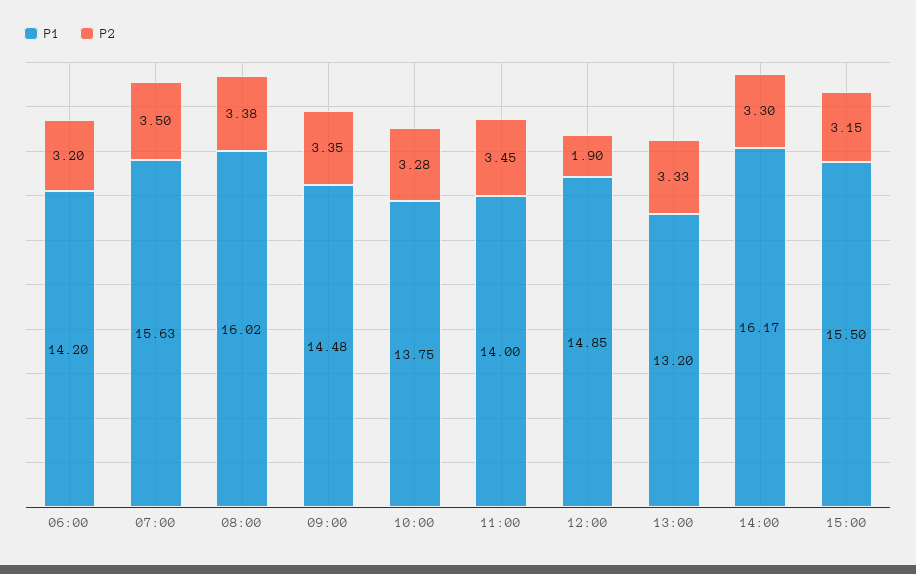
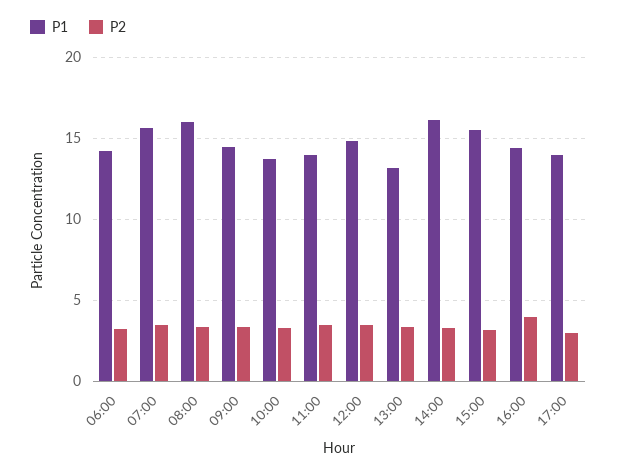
P2, 12:00: 1.9 -> 3.5
P1, 16:00: none -> 14.5
P2, 16:00: none -> 4
P1, 17:00: none -> 14
P2, 17:00: none -> 3

